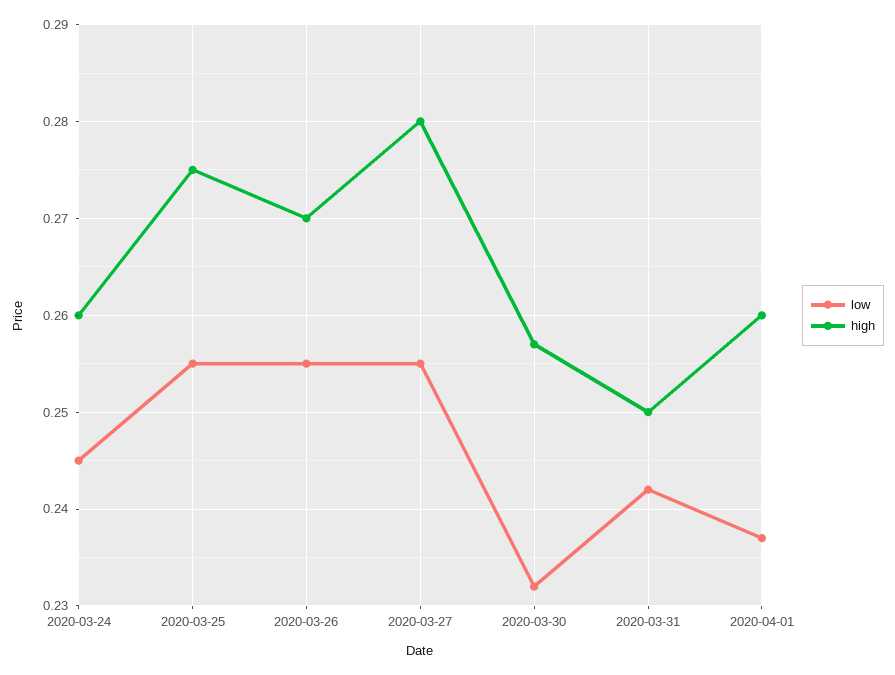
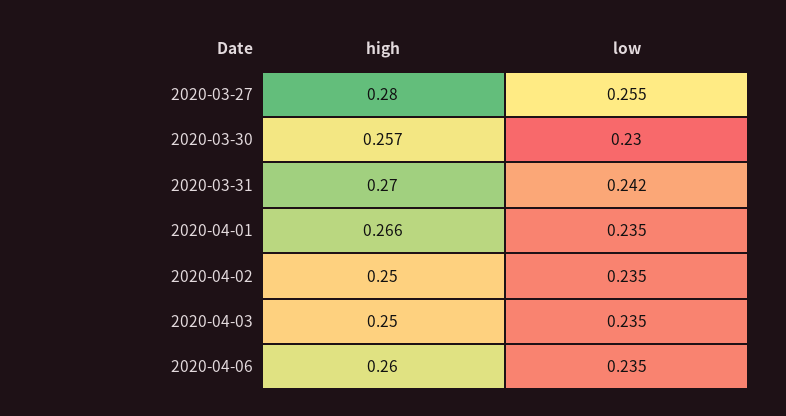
low, 2020-03-24: 0.245 -> none
high, 2020-03-24: 0.26 -> none
low, 2020-03-25: 0.255 -> none
high, 2020-03-25: 0.275 -> none
low, 2020-03-26: 0.255 -> none
high, 2020-03-26: 0.27 -> none
low, 2020-03-30: 0.232 -> 0.23
high, 2020-03-31: 0.25 -> 0.27
low, 2020-04-01: 0.237 -> 0.235
high, 2020-04-01: 0.26 -> 0.266
high, 2020-04-02: none -> 0.25
low, 2020-04-02: none -> 0.235
high, 2020-04-03: none -> 0.25
low, 2020-04-03: none -> 0.235
high, 2020-04-06: none -> 0.26
low, 2020-04-06: none -> 0.235

